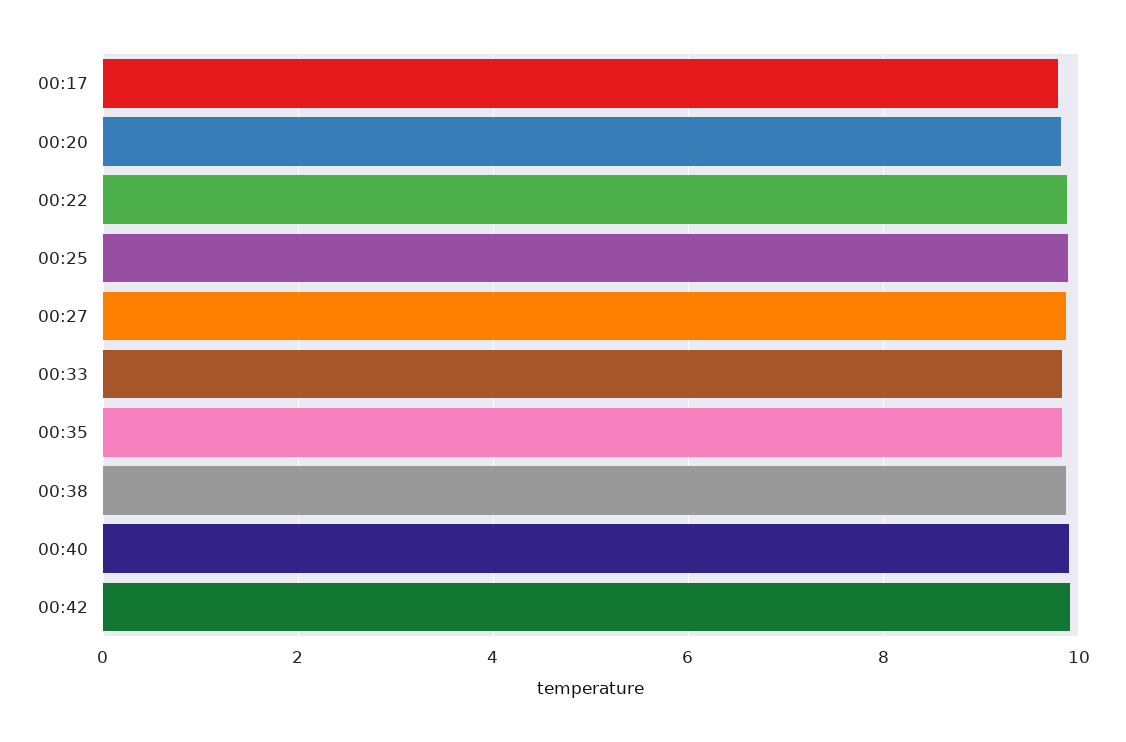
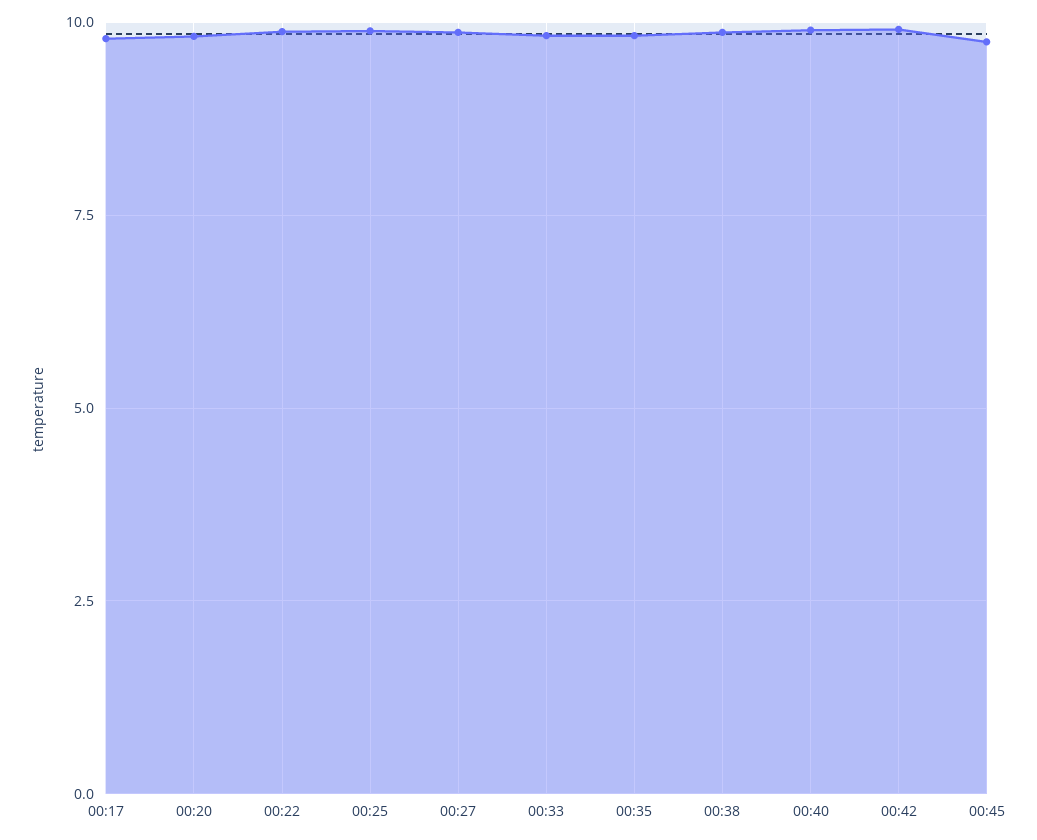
00:45: none -> 9.75

